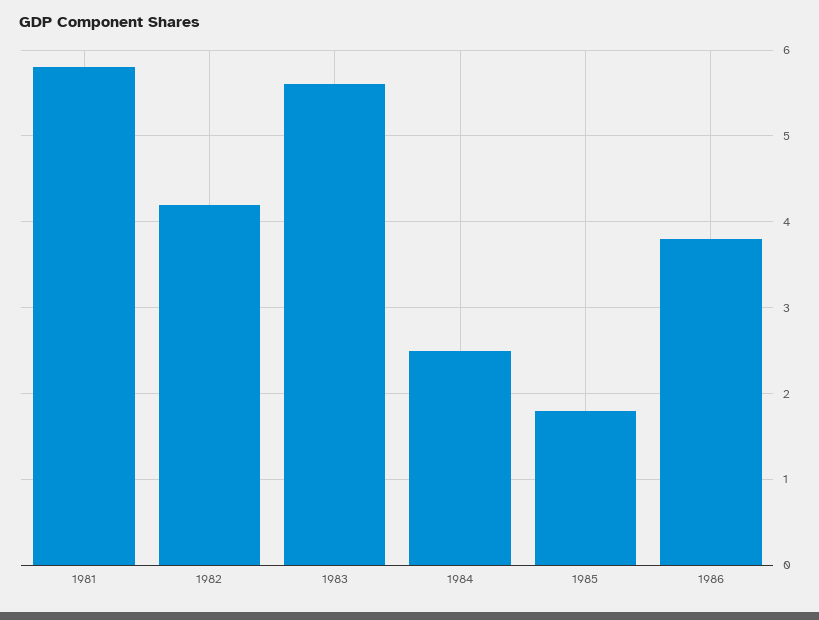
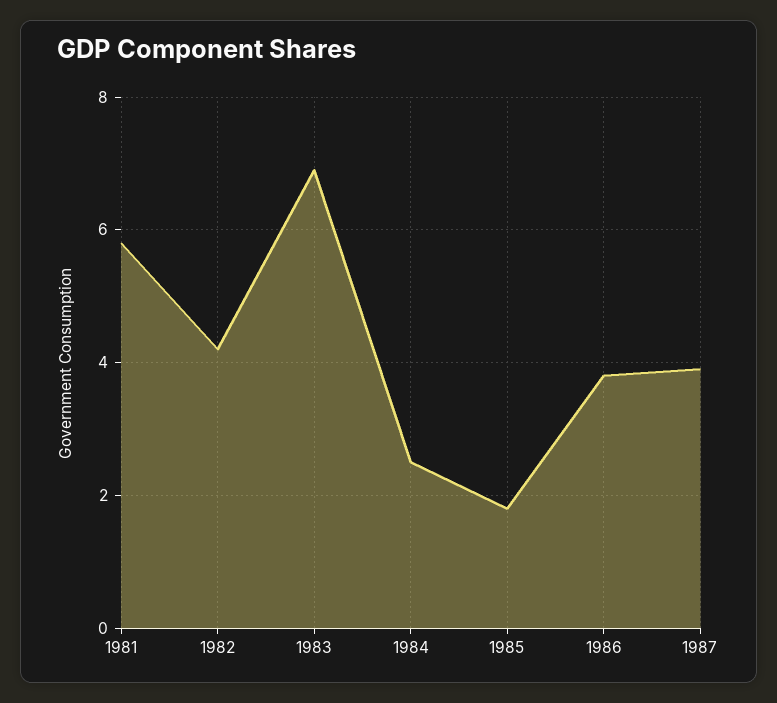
1983: 5.6 -> 7
1987: none -> 4

